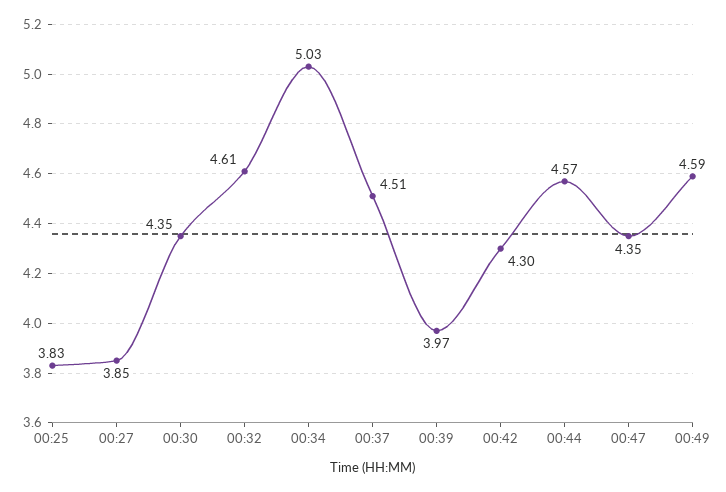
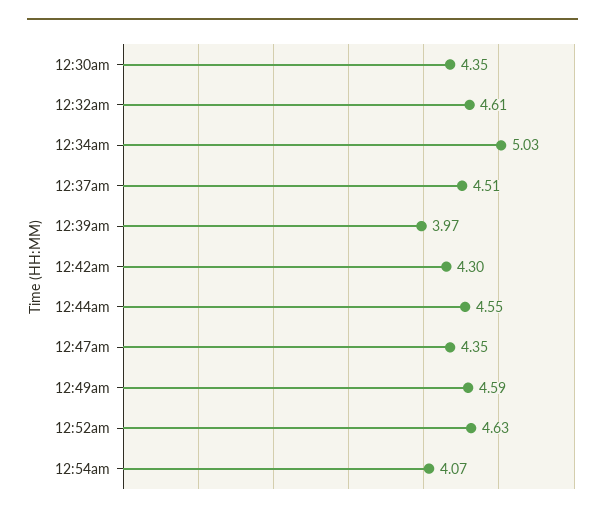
00:25: 3.83 -> none
00:27: 3.85 -> none
00:44: 4.57 -> 4.55
12:52am: none -> 4.63
12:54am: none -> 4.07

